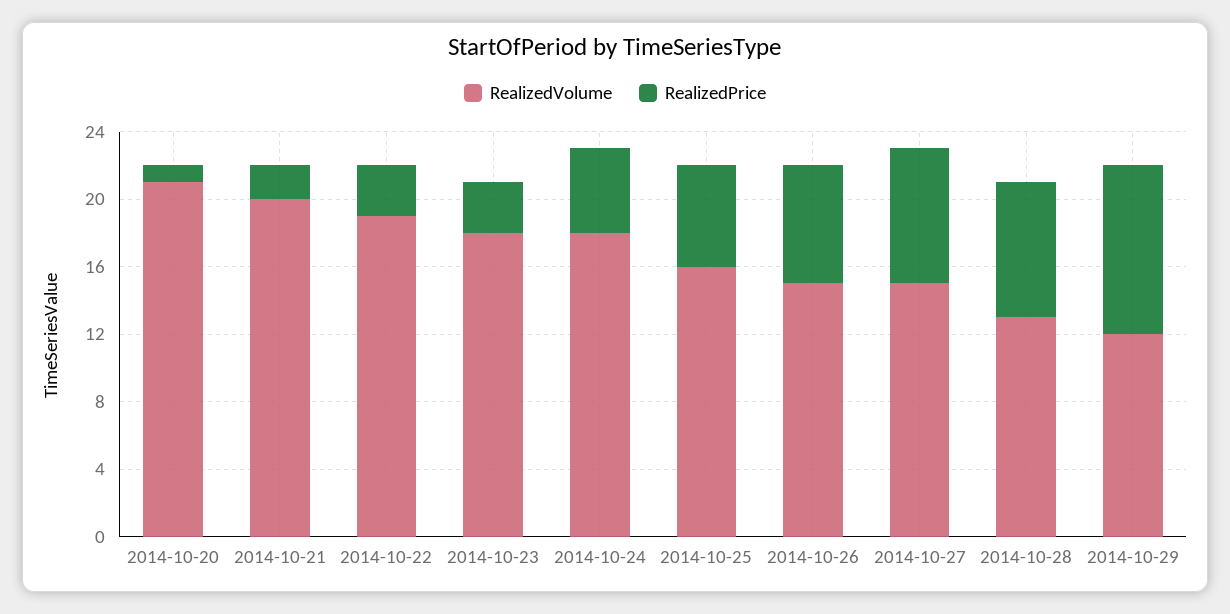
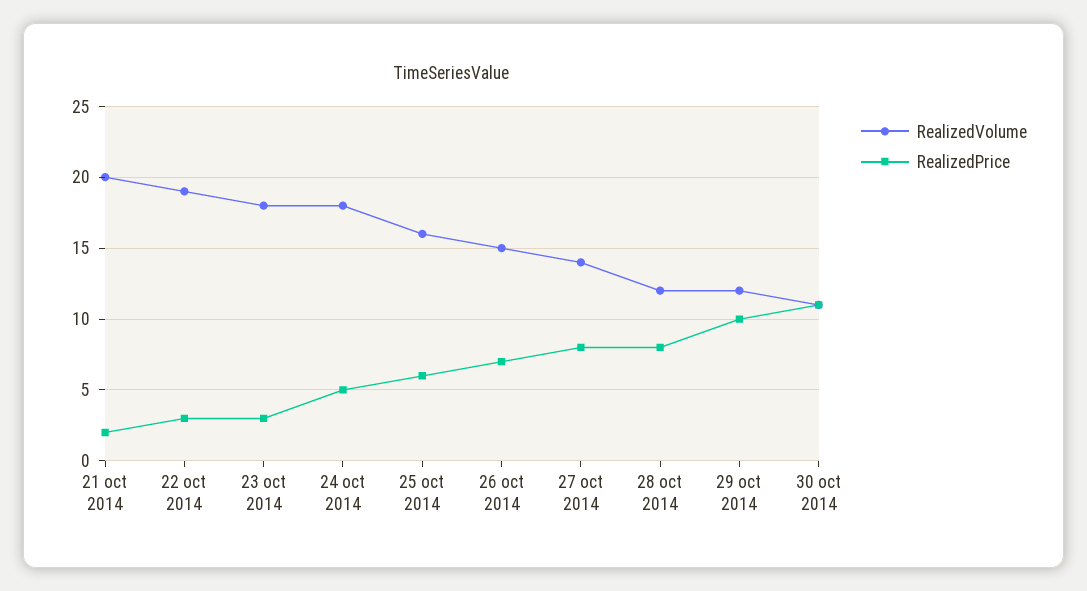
RealizedVolume, 2014-10-20: 21 -> none
RealizedPrice, 2014-10-20: 1 -> none
RealizedVolume, 2014-10-27: 15 -> 14
RealizedVolume, 2014-10-28: 13 -> 12
RealizedVolume, 30 oct 2014: none -> 11
RealizedPrice, 30 oct 2014: none -> 11

